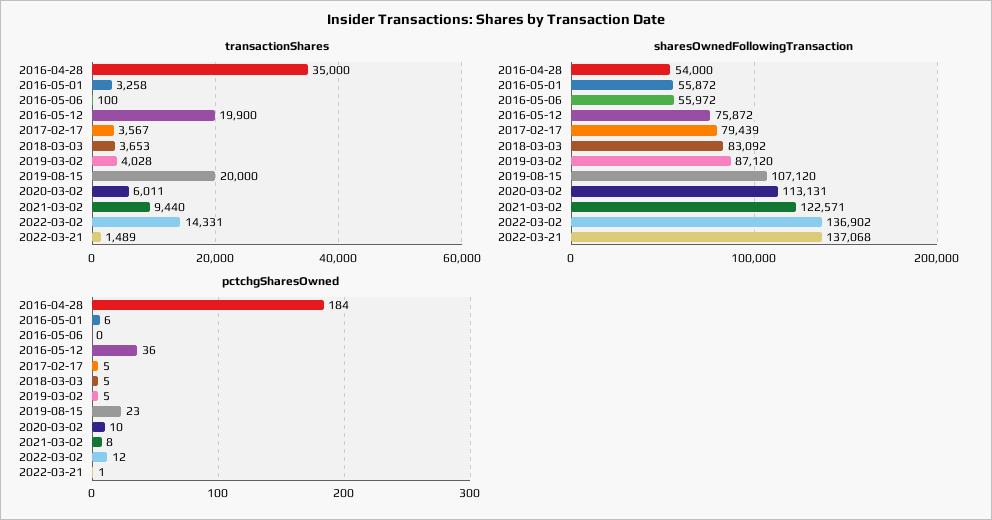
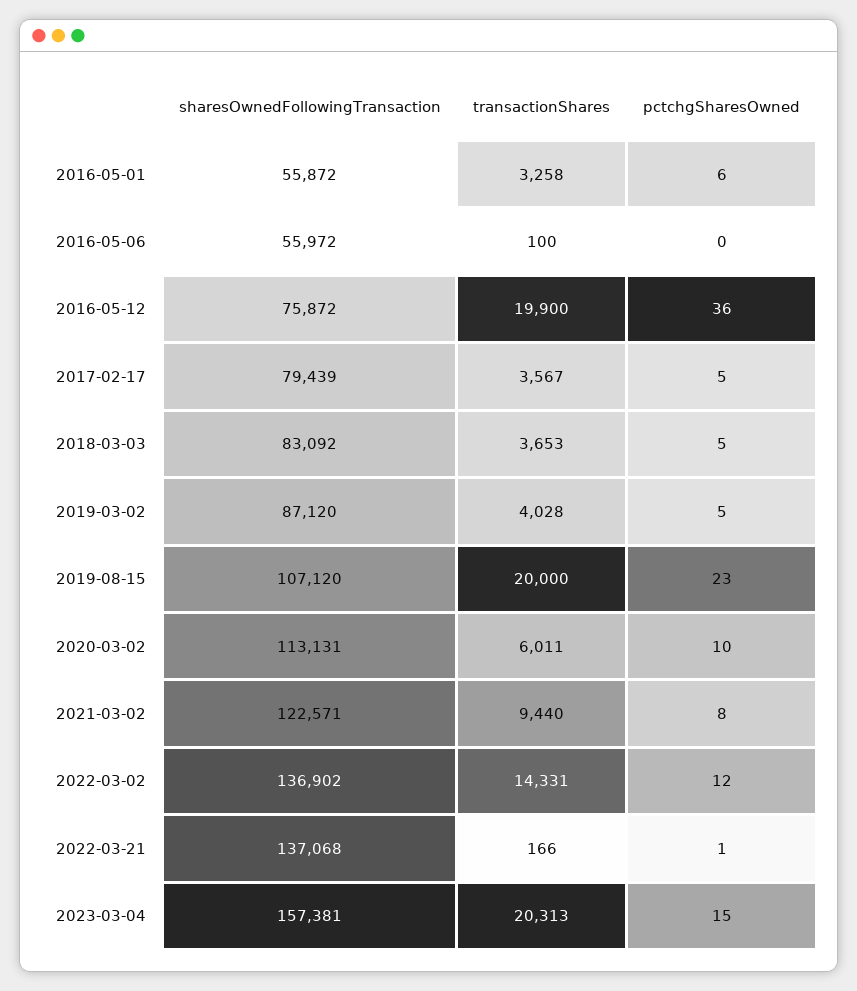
transactionShares, 2016-04-28: 35000 -> none
transactionShares, 2022-03-21: 1489 -> 166
sharesOwnedFollowingTransaction, 2016-04-28: 54000 -> none
pctchgSharesOwned, 2016-04-28: 184 -> none
sharesOwnedFollowingTransaction, 2023-03-04: none -> 157381
transactionShares, 2023-03-04: none -> 20313
pctchgSharesOwned, 2023-03-04: none -> 15

